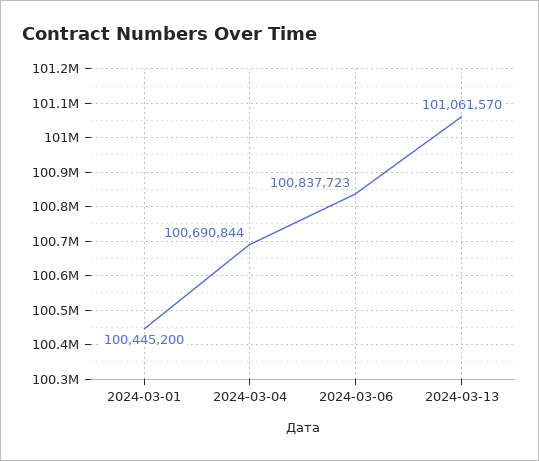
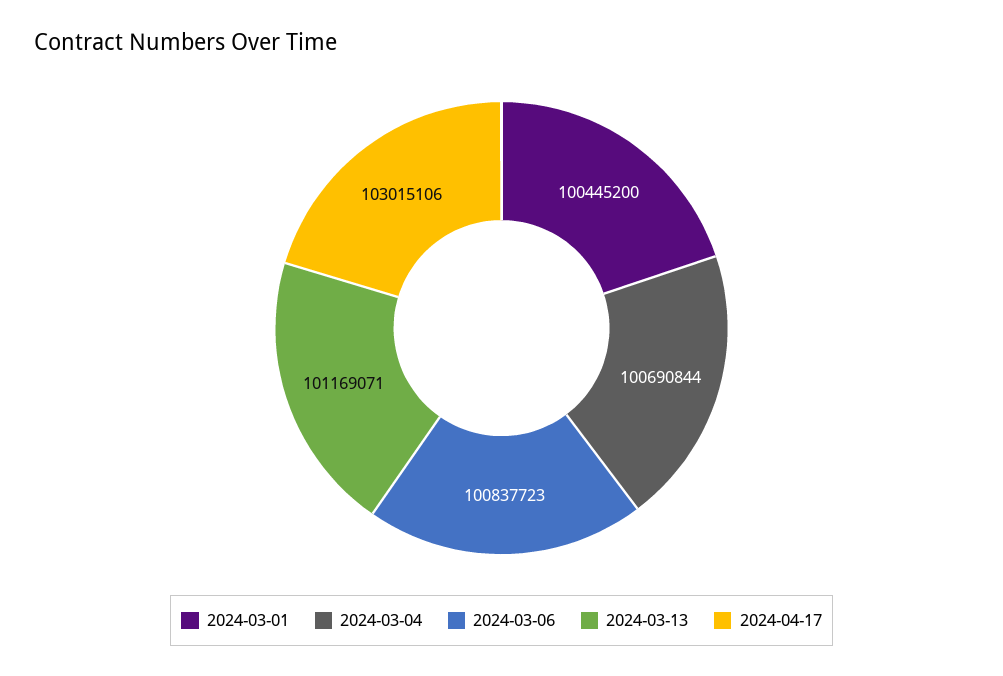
2024-03-13: 101061570 -> 101169071
2024-04-17: none -> 103015106

